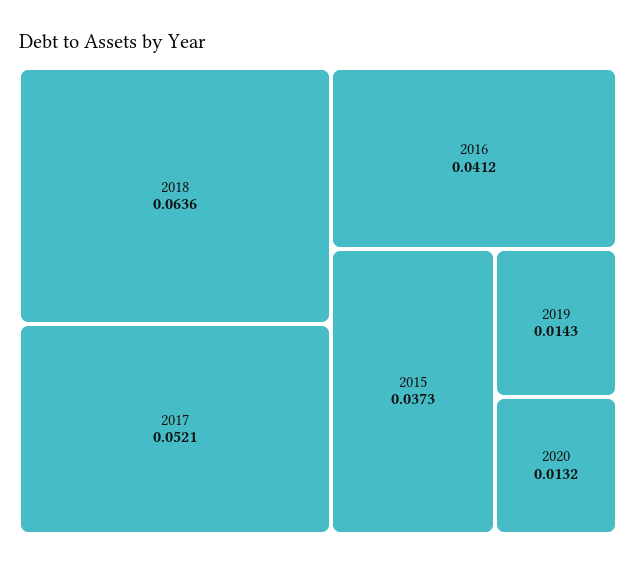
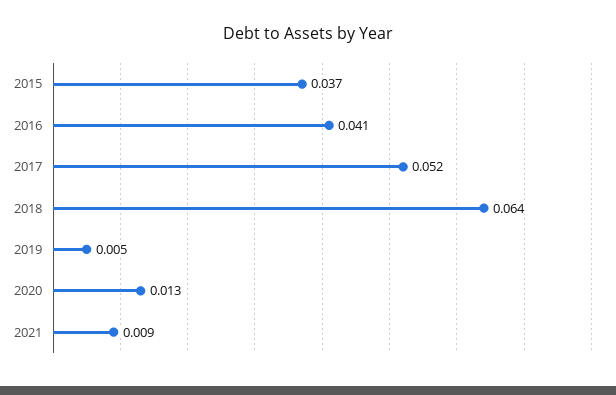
2019: 0.0143 -> 0.005
2021: none -> 0.009

